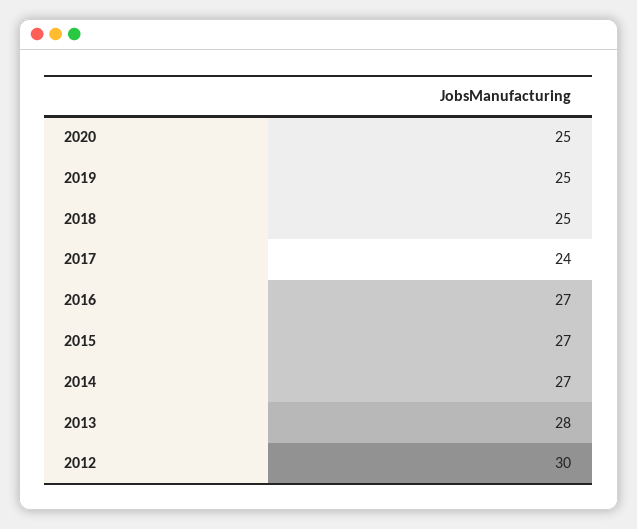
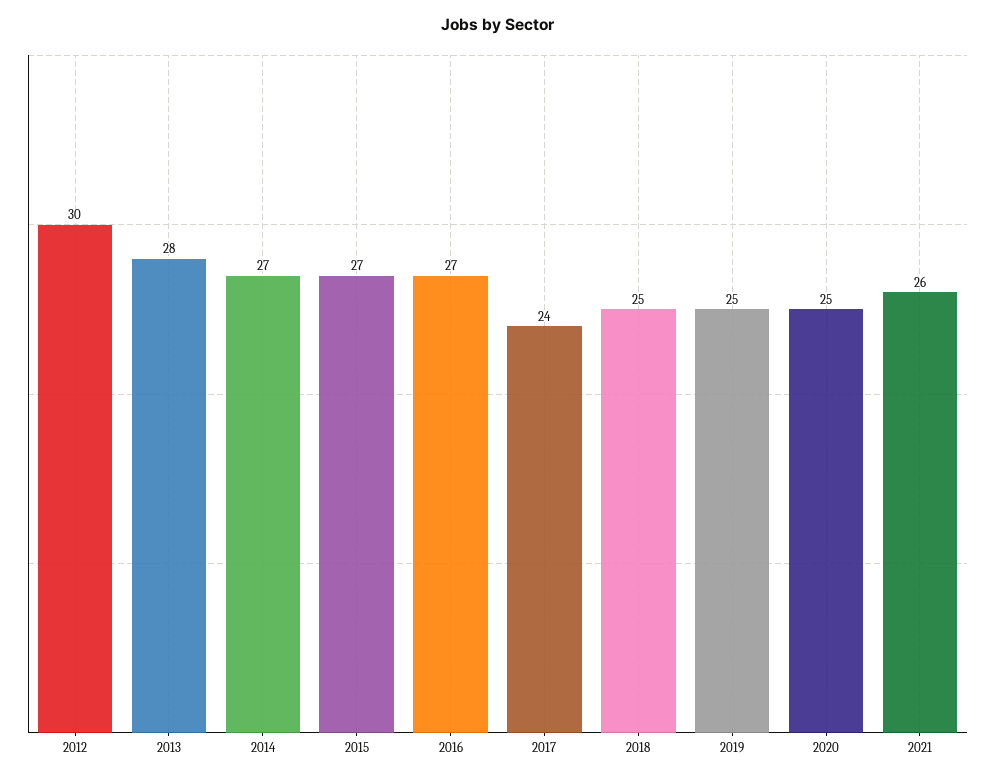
2021: none -> 26

